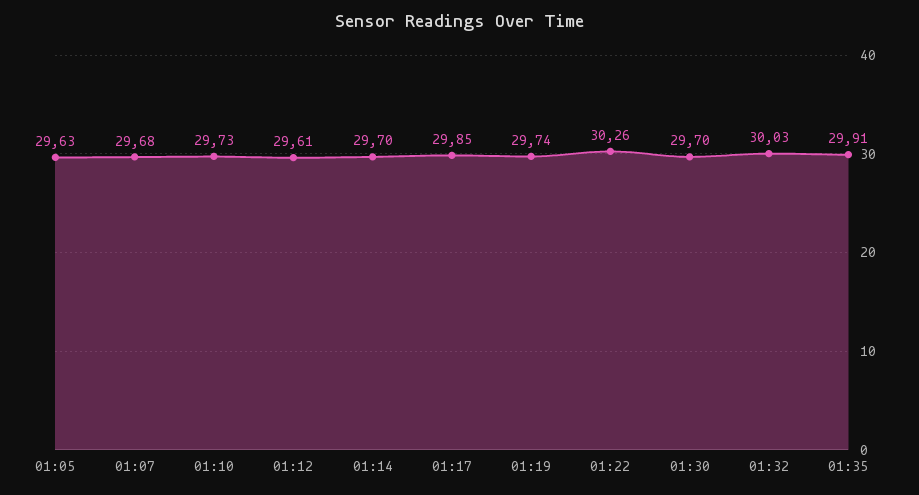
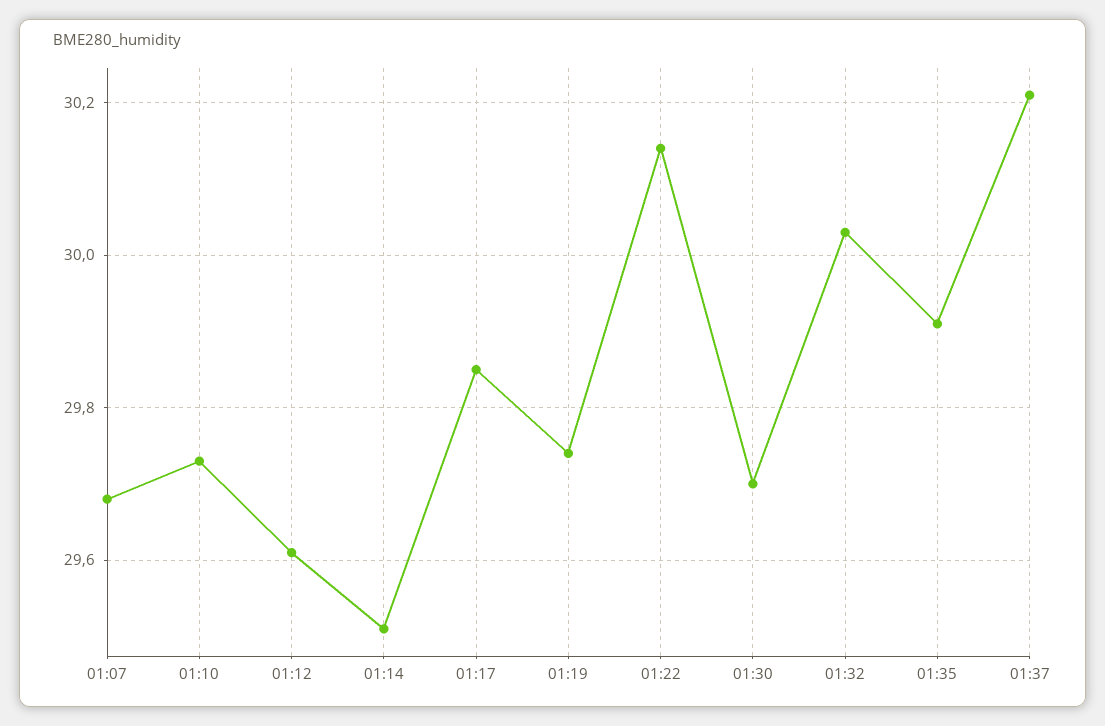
01:05: 29.63 -> none
01:14: 29.7 -> 29.5
01:22: 30.26 -> 30.15
01:37: none -> 30.2

